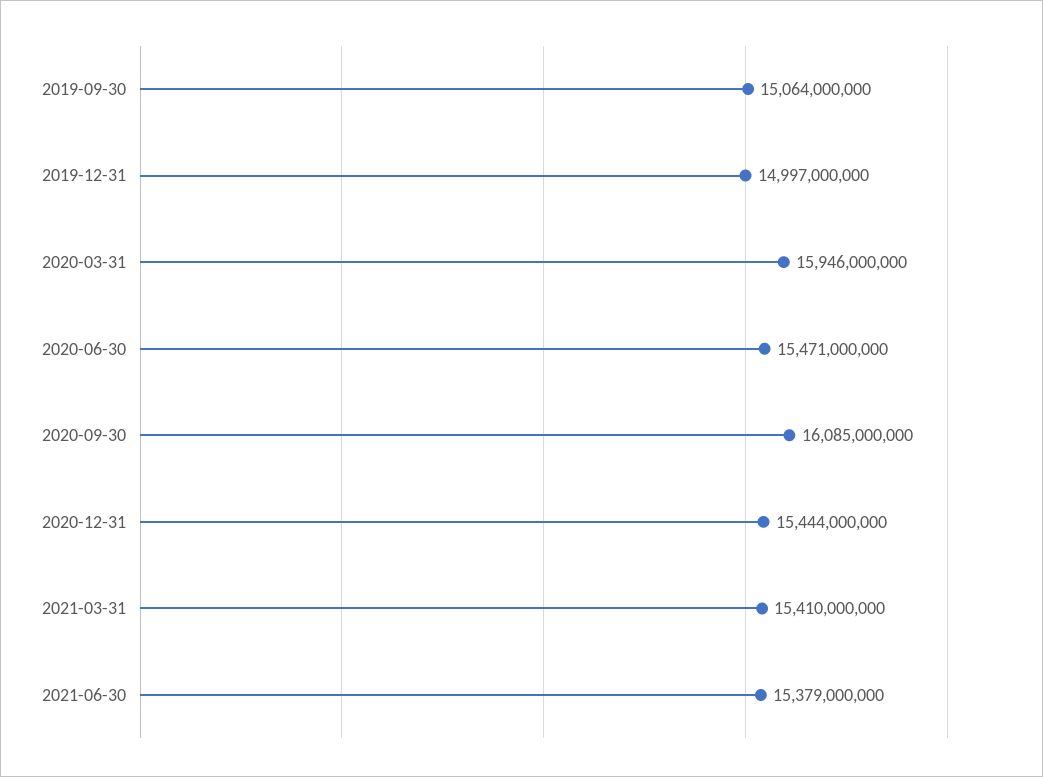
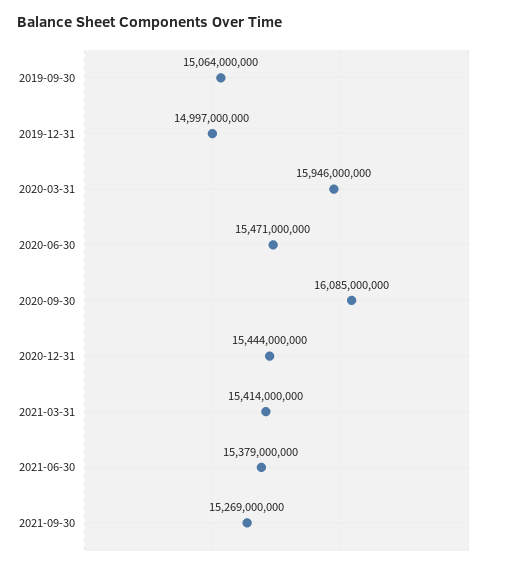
2021-03-31: 15410000000 -> 15414000000
2021-09-30: none -> 15269000000

